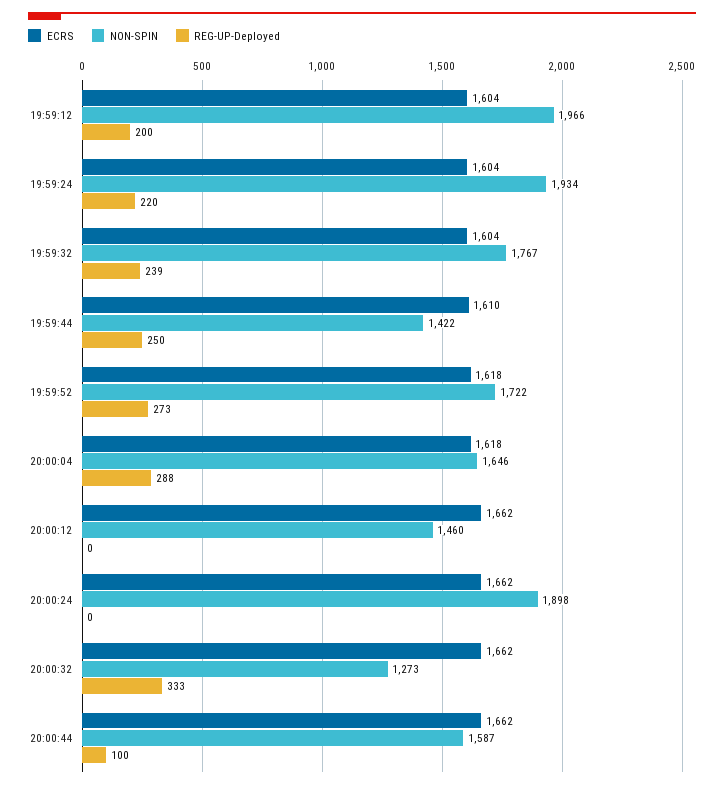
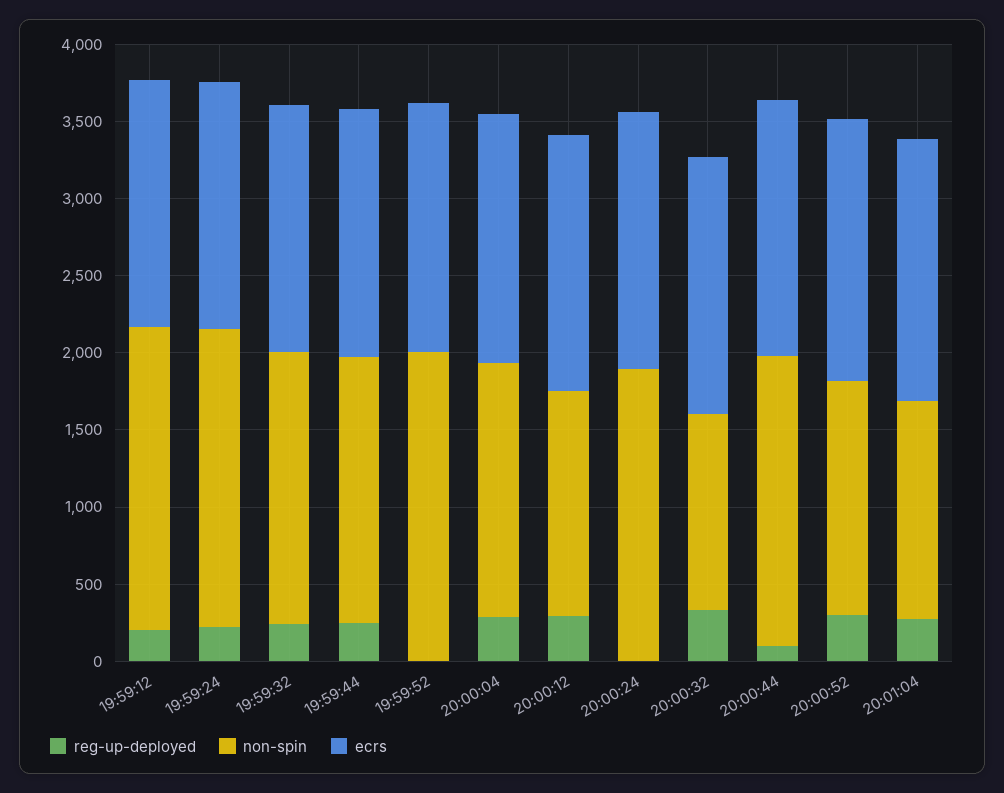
NON-SPIN, 19:59:44: 1422 -> 1700
NON-SPIN, 19:59:52: 1722 -> 2000
REG-UP-Deployed, 19:59:52: 273 -> 0
REG-UP-Deployed, 20:00:12: 0 -> 300
NON-SPIN, 20:00:44: 1587 -> 1900
REG-UP-Deployed, 20:00:52: none -> 300
NON-SPIN, 20:00:52: none -> 1500
ECRS, 20:00:52: none -> 1700
REG-UP-Deployed, 20:01:04: none -> 300
NON-SPIN, 20:01:04: none -> 1400
ECRS, 20:01:04: none -> 1700

